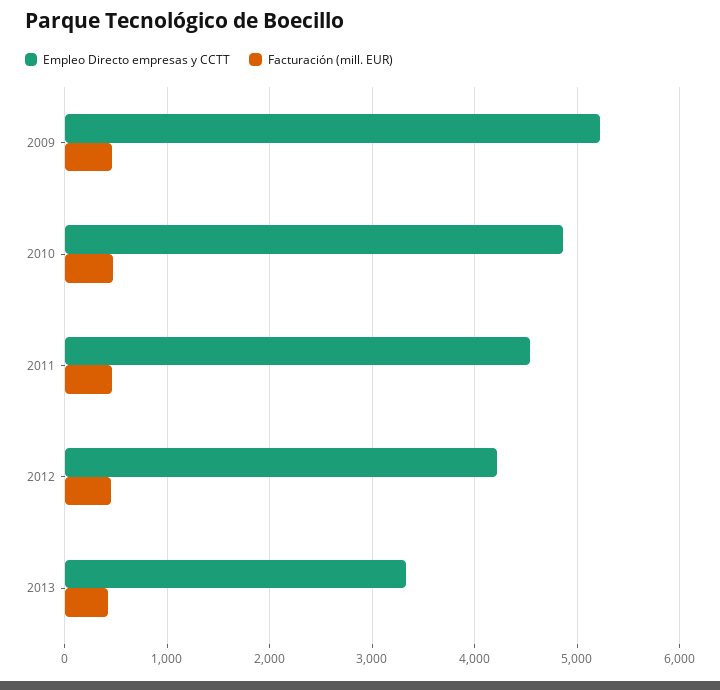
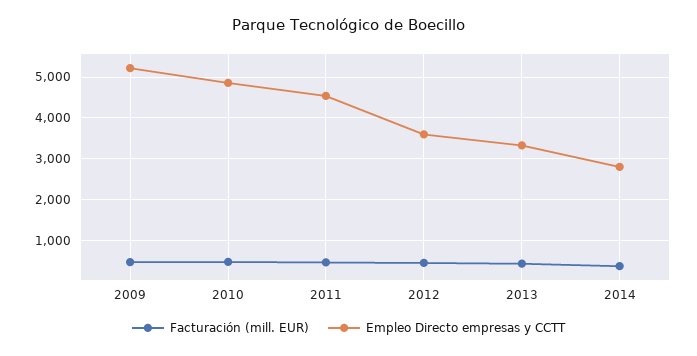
Empleo Directo empresas y CCTT, 2012: 4200 -> 3600
Facturación (mill. EUR), 2014: none -> 400
Empleo Directo empresas y CCTT, 2014: none -> 2800

